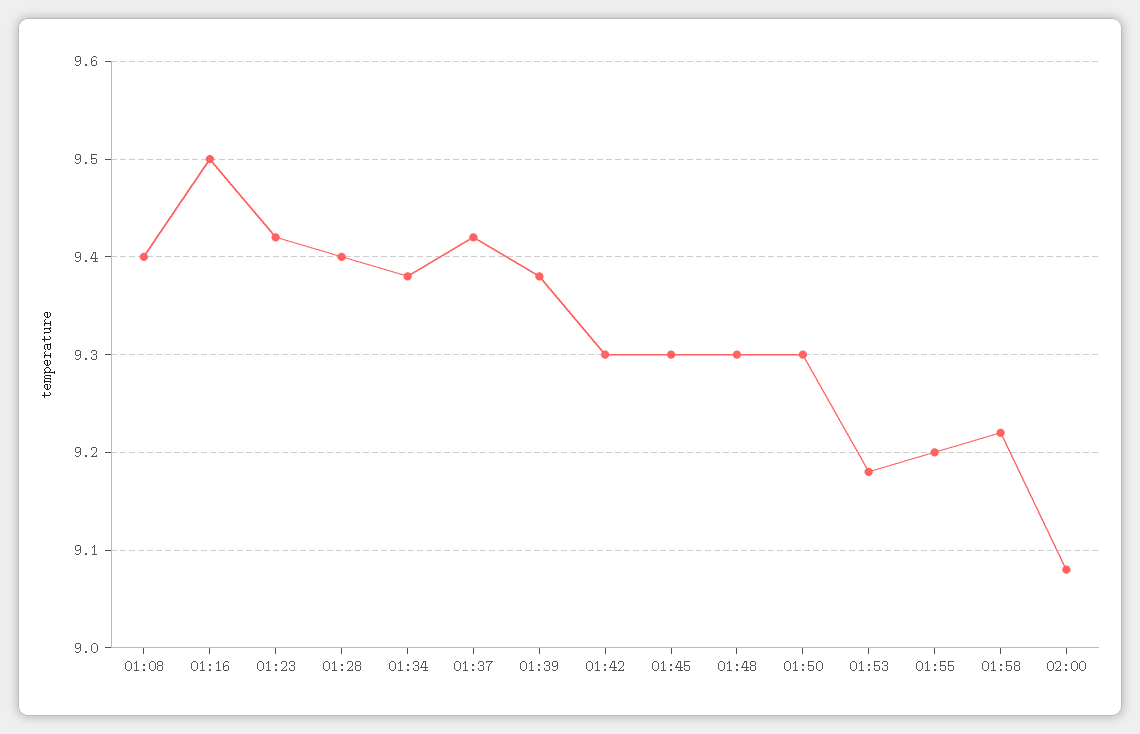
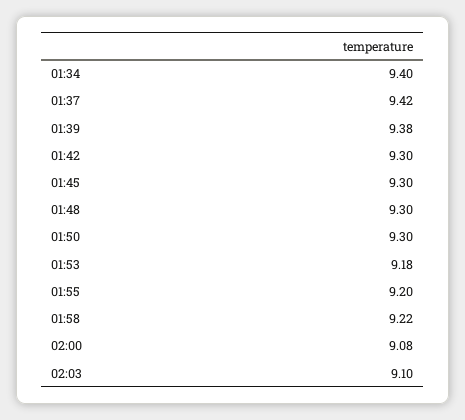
01:08: 9.4 -> none
01:16: 9.5 -> none
01:23: 9.42 -> none
01:28: 9.4 -> none
01:34: 9.38 -> 9.4
02:03: none -> 9.1

